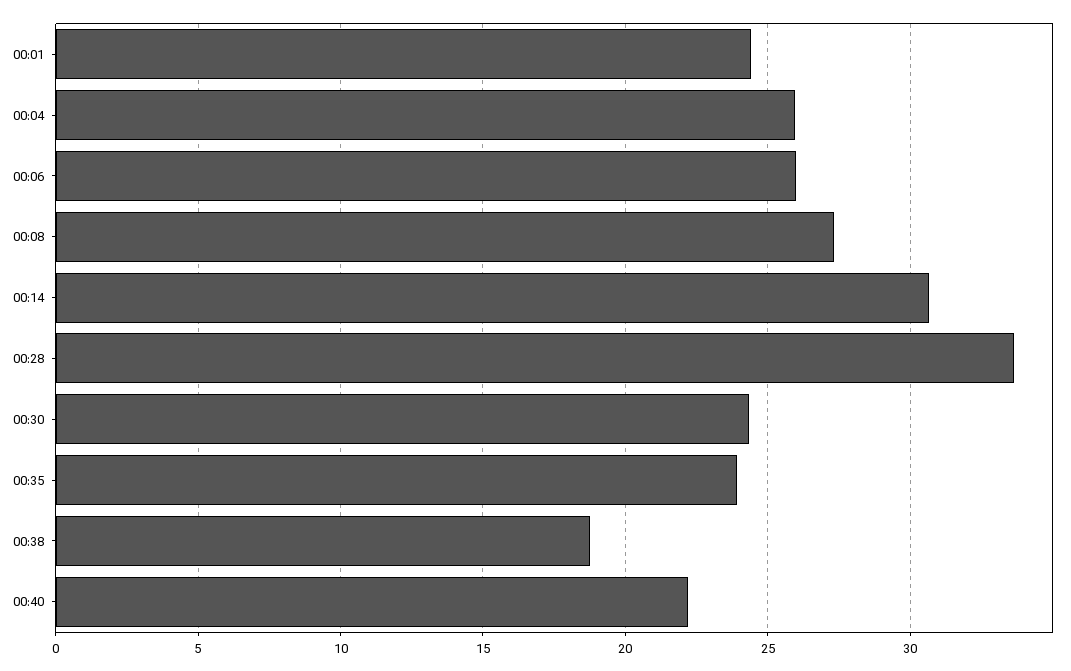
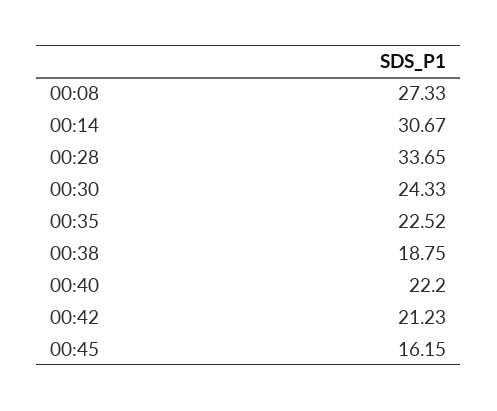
00:01: 24.5 -> none
00:04: 26 -> none
00:06: 26 -> none
00:35: 24 -> 22.52
00:42: none -> 21.23
00:45: none -> 16.15

